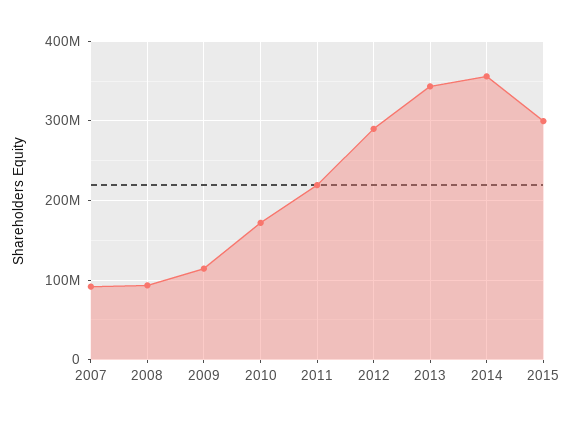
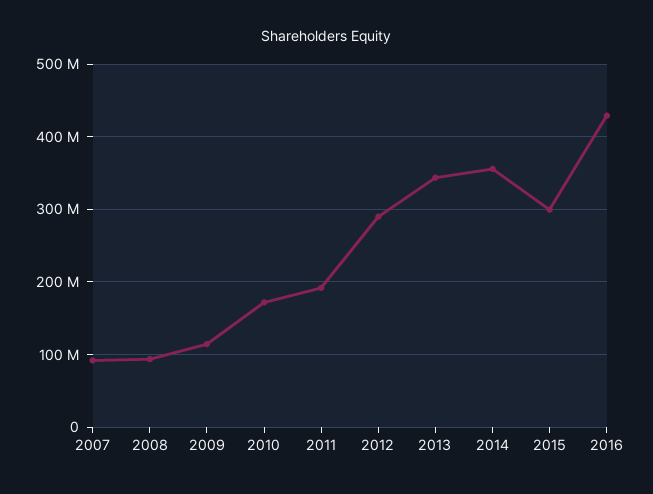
2011: 220000000 -> 190000000
2016: none -> 430000000

